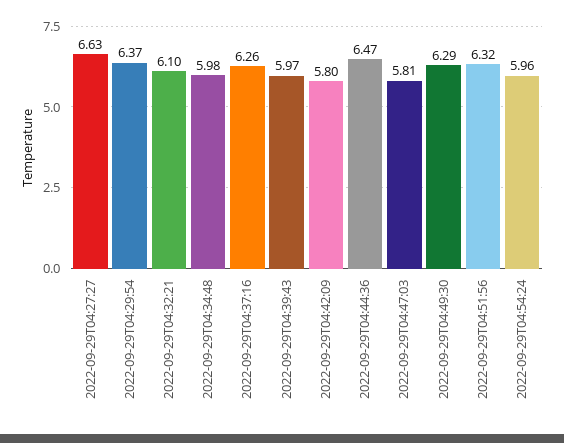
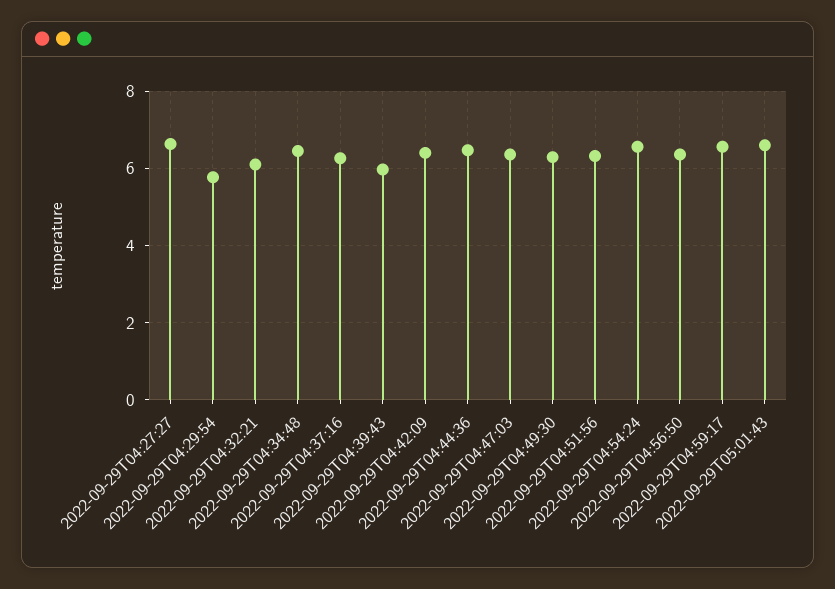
2022-09-29T04:29:54: 6.37 -> 5.8
2022-09-29T04:34:48: 5.98 -> 6.4
2022-09-29T04:42:09: 5.8 -> 6.4
2022-09-29T04:47:03: 5.81 -> 6.4
2022-09-29T04:54:24: 5.96 -> 6.6
2022-09-29T04:56:50: none -> 6.4
2022-09-29T04:59:17: none -> 6.6
2022-09-29T05:01:43: none -> 6.6

